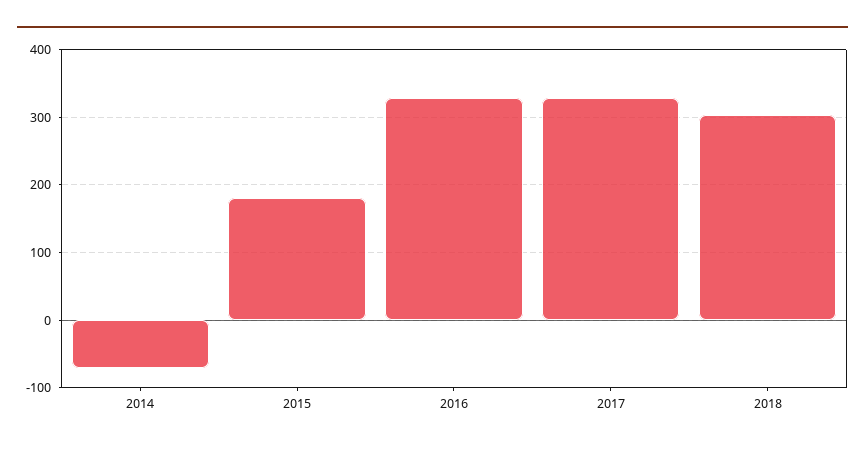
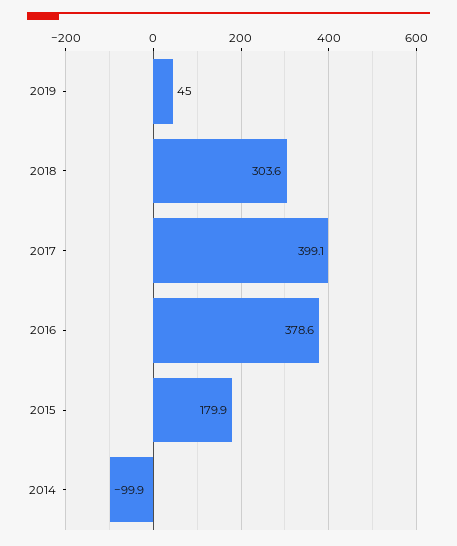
2014: -70 -> -99.9
2016: 330 -> 378.6
2017: 330 -> 399.1
2019: none -> 45

